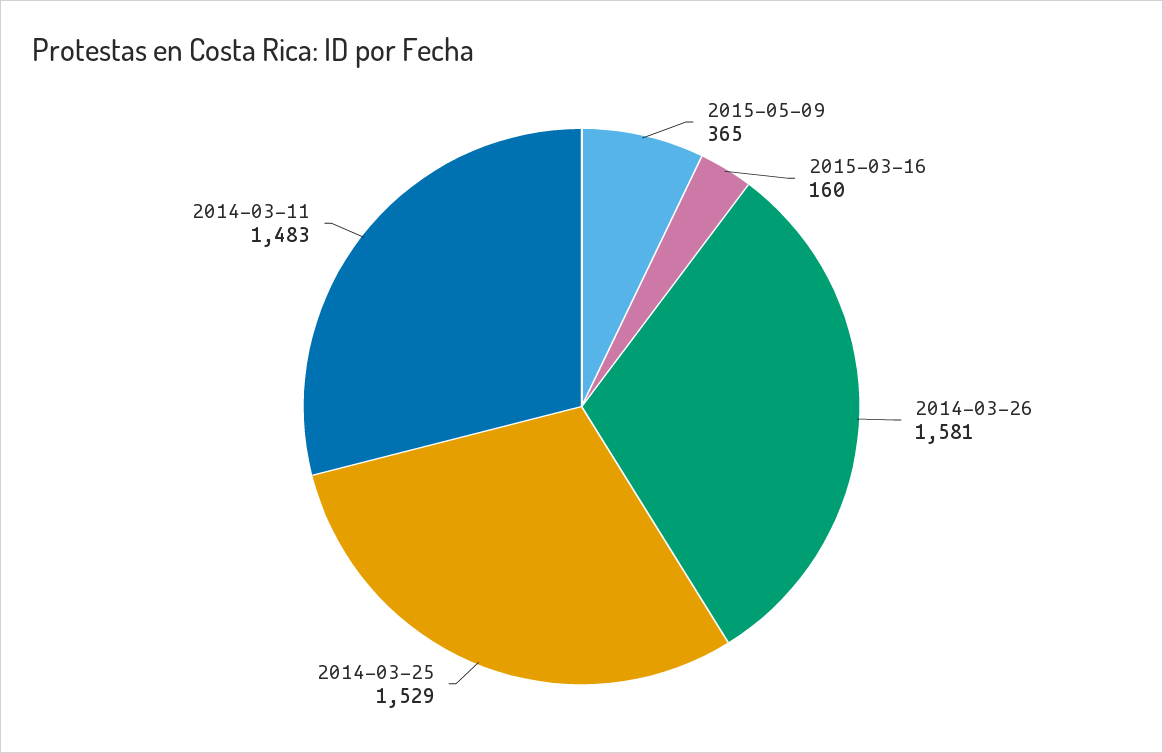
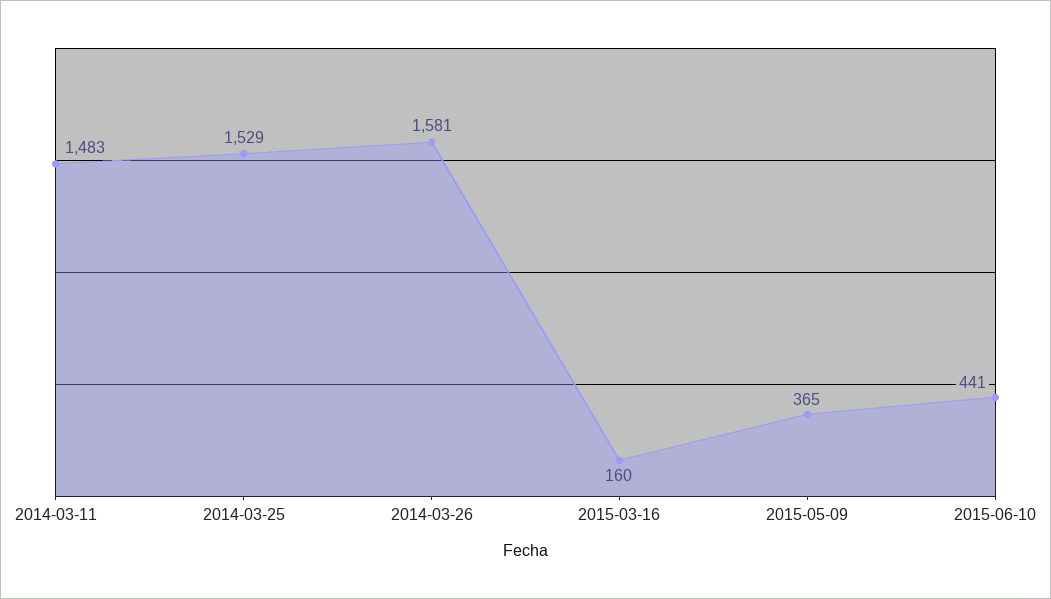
2015-06-10: none -> 441

